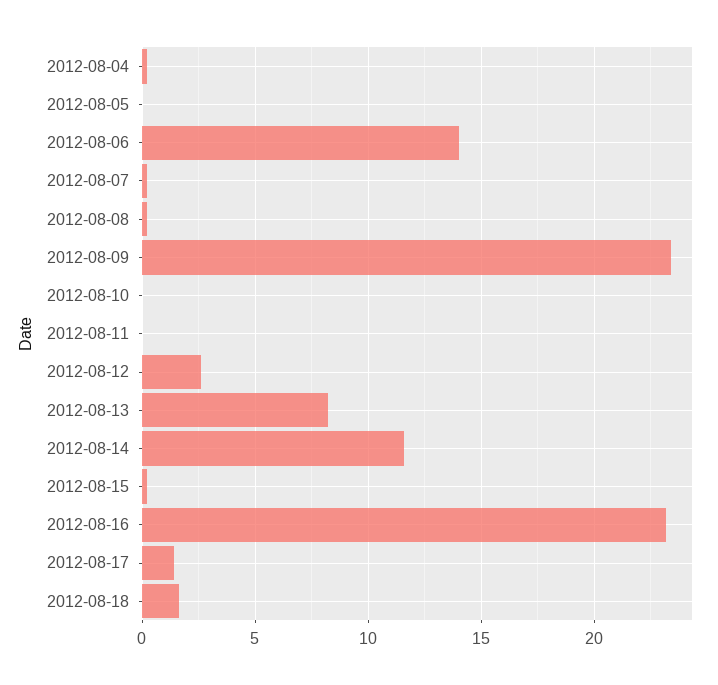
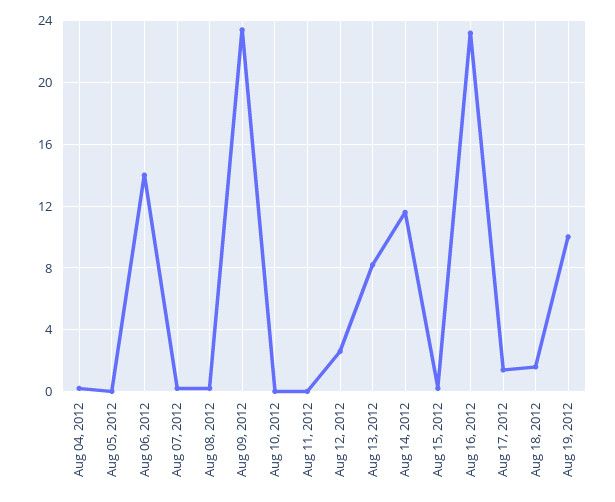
Aug 19, 2012: none -> 10

